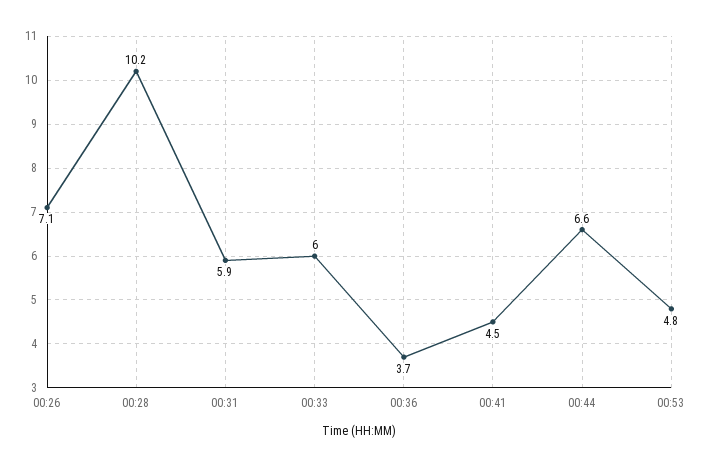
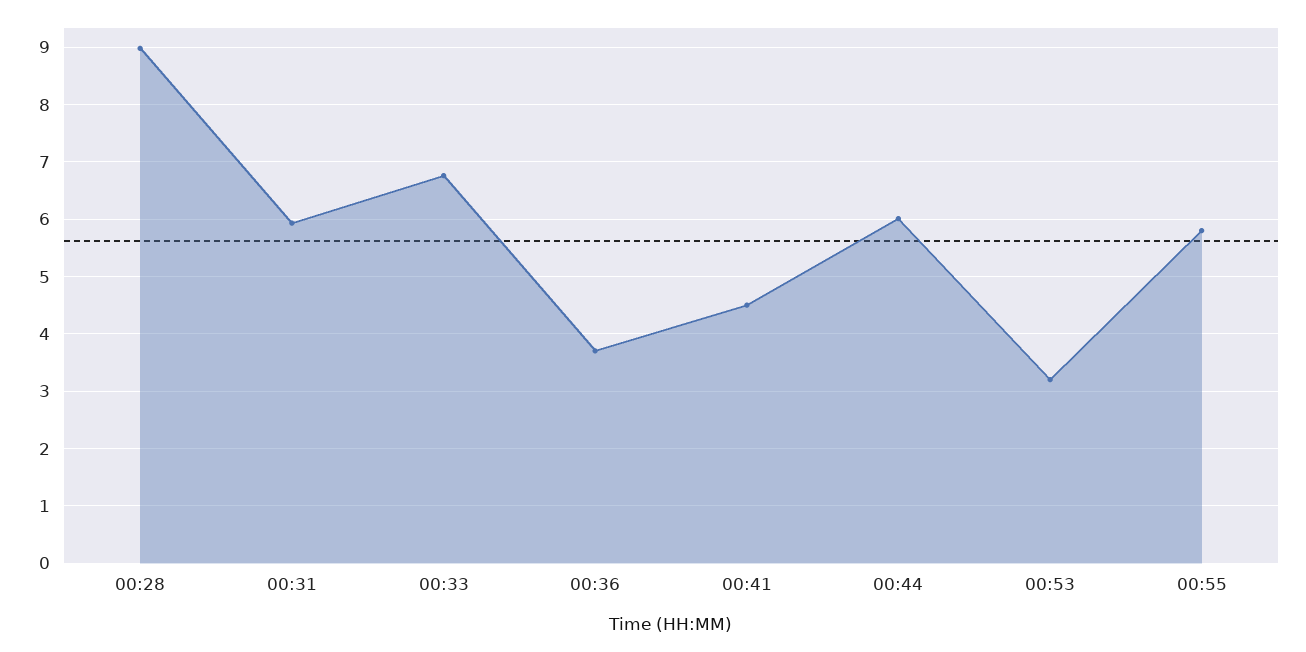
00:26: 7.1 -> none
00:28: 10.2 -> 9
00:33: 6 -> 6.8
00:44: 6.6 -> 6
00:53: 4.8 -> 3.2
00:55: none -> 5.8

